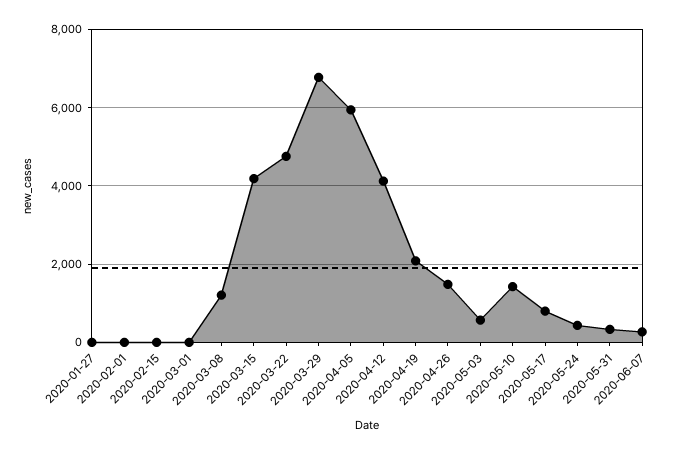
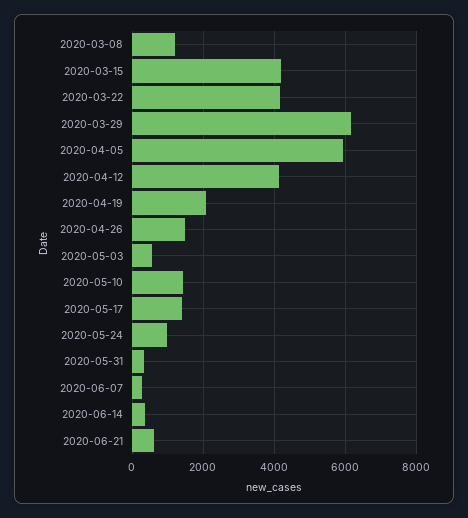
2020-01-27: 0 -> none
2020-02-01: 0 -> none
2020-02-15: 0 -> none
2020-03-01: 0 -> none
2020-03-22: 4800 -> 4200
2020-03-29: 6800 -> 6200
2020-05-17: 800 -> 1400
2020-05-24: 400 -> 1000
2020-06-14: none -> 400
2020-06-21: none -> 600

